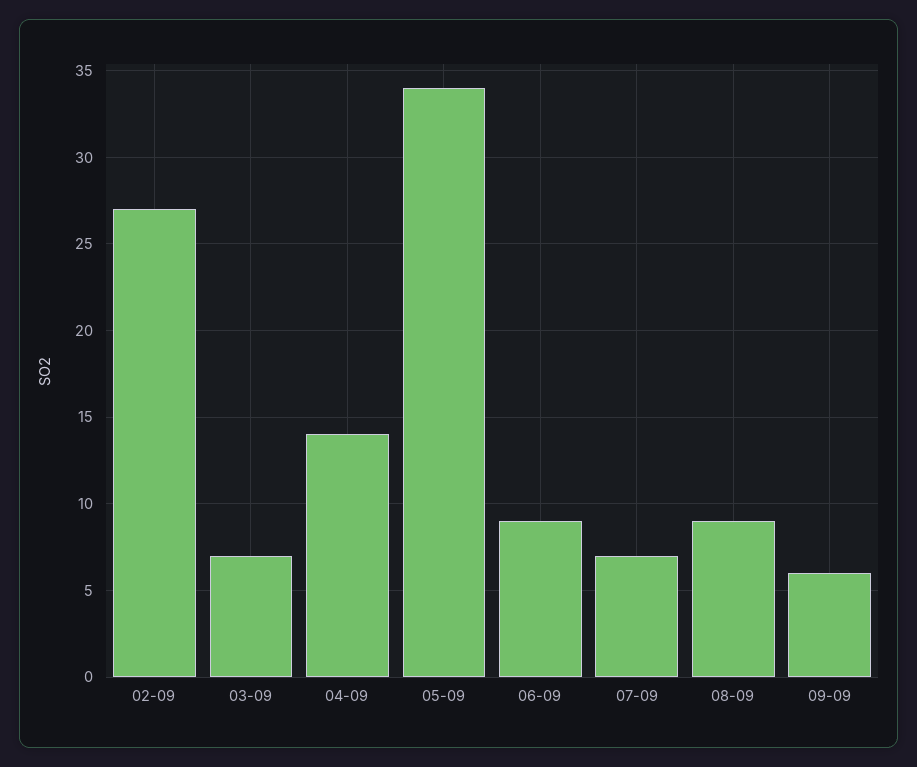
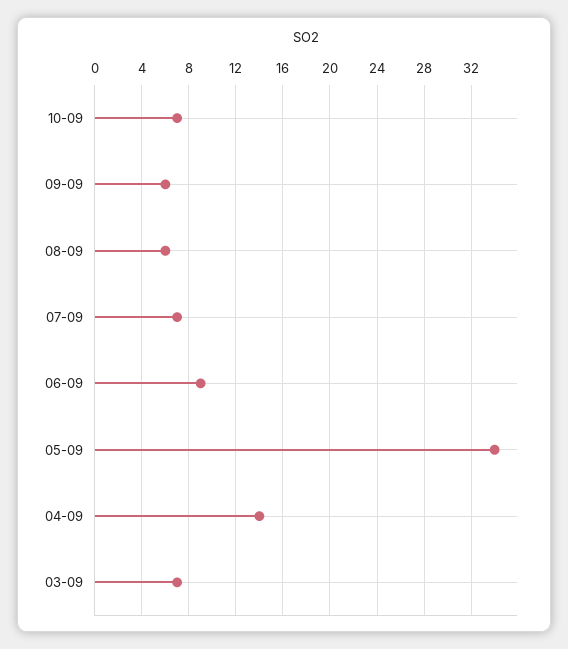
02-09: 27 -> none
08-09: 9 -> 6
10-09: none -> 7

